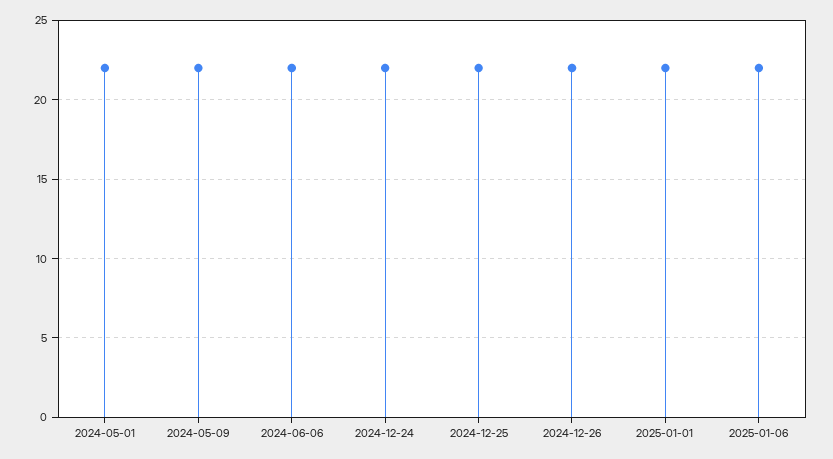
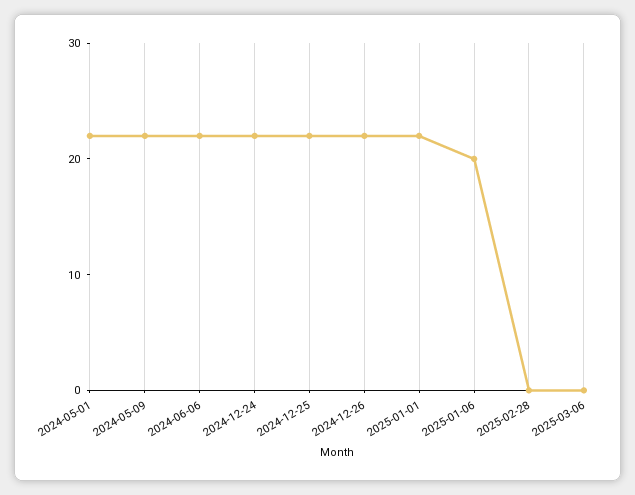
2025-01-06: 22 -> 20
2025-02-28: none -> 0
2025-03-06: none -> 0

